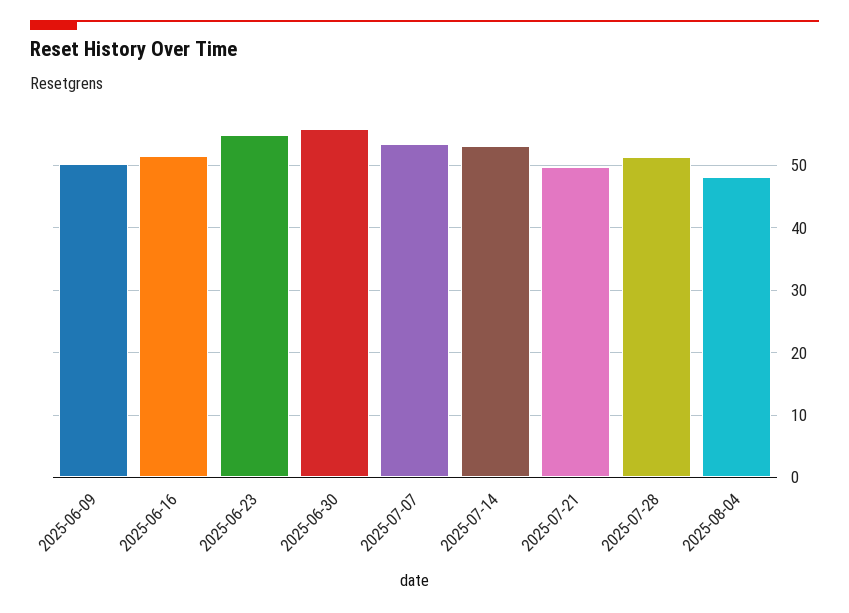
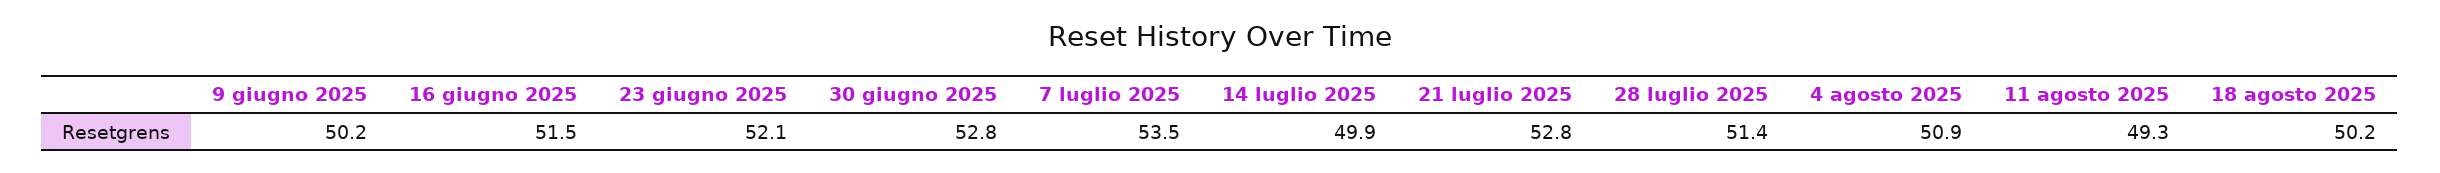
2025-06-23: 55 -> 52.1
2025-06-30: 56 -> 52.8
2025-07-14: 53 -> 49.9
2025-07-21: 50 -> 52.8
2025-08-04: 48 -> 50.9
11 agosto 2025: none -> 49.3
18 agosto 2025: none -> 50.2

